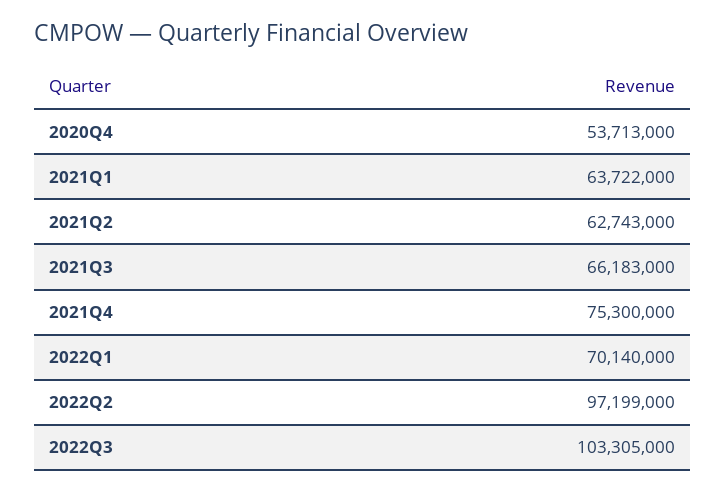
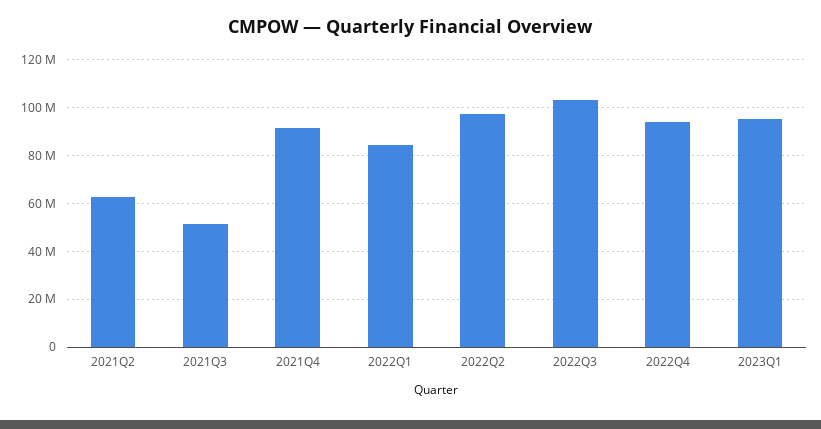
2020Q4: 53713000 -> none
2021Q1: 63722000 -> none
2021Q3: 66183000 -> 50000000
2021Q4: 75300000 -> 90000000
2022Q1: 70140000 -> 85000000
2022Q4: none -> 95000000
2023Q1: none -> 95000000

